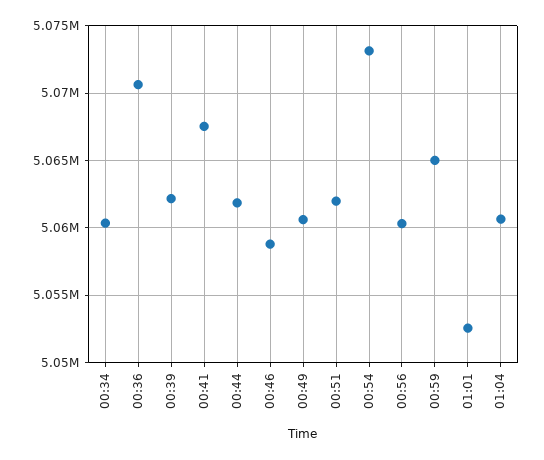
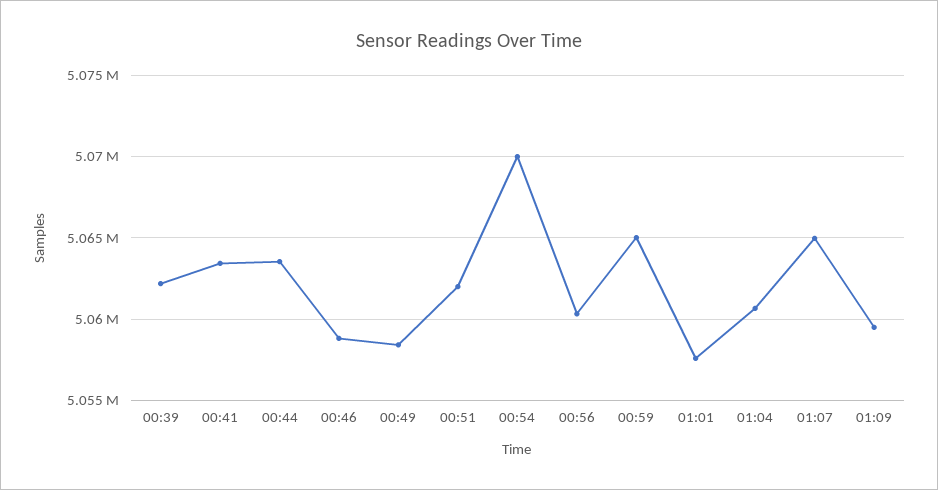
00:34: 5060500 -> none
00:36: 5070500 -> none
00:41: 5067500 -> 5063500
00:44: 5062000 -> 5063500
00:49: 5060500 -> 5058500
00:54: 5073000 -> 5070000
01:01: 5052500 -> 5057500
01:07: none -> 5065000
01:09: none -> 5059500

